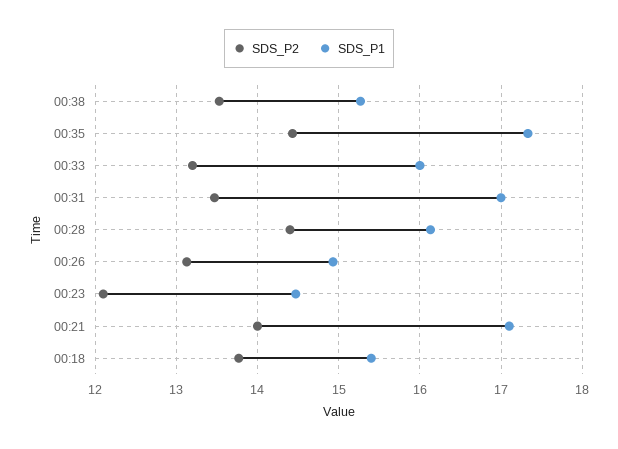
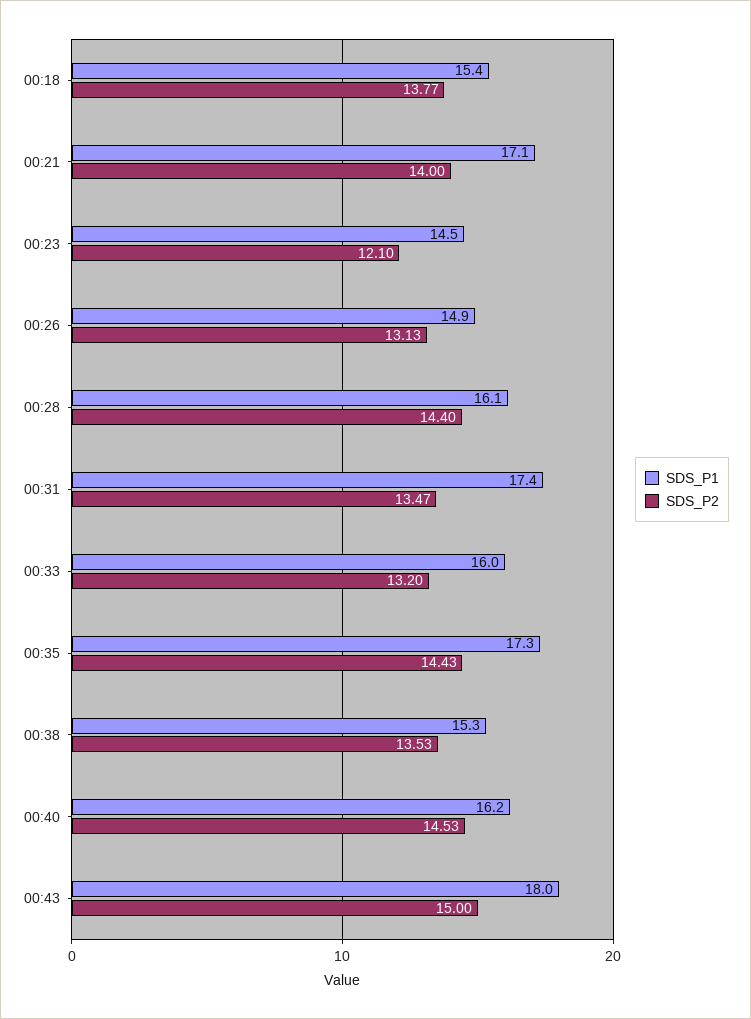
SDS_P1, 00:31: 17 -> 17.4
SDS_P1, 00:40: none -> 16.2
SDS_P2, 00:40: none -> 14.53
SDS_P1, 00:43: none -> 18
SDS_P2, 00:43: none -> 15

